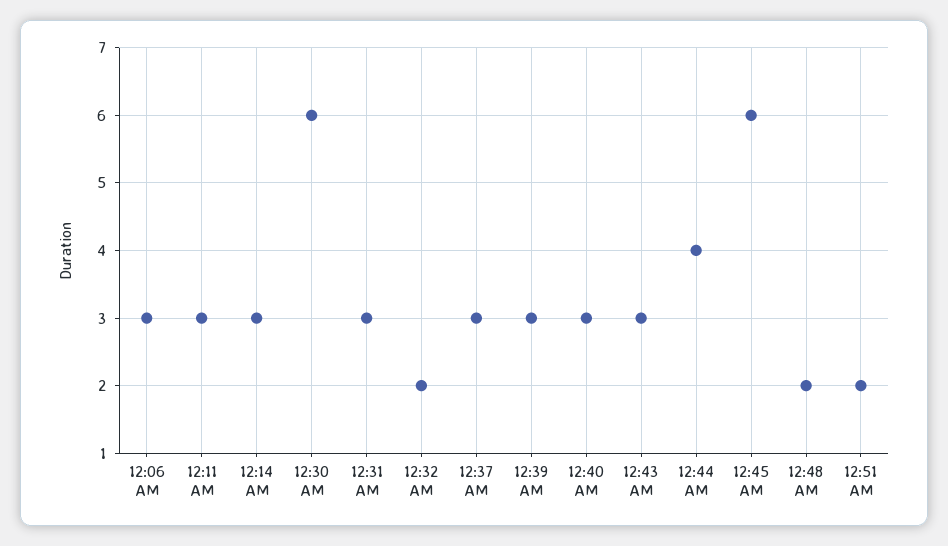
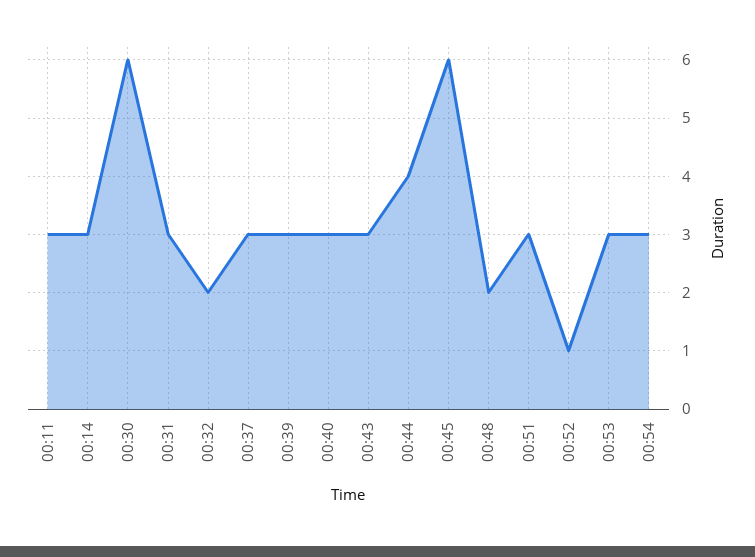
12:06 AM: 3 -> none
12:51 AM: 2 -> 3
00:52: none -> 1
00:53: none -> 3
00:54: none -> 3

